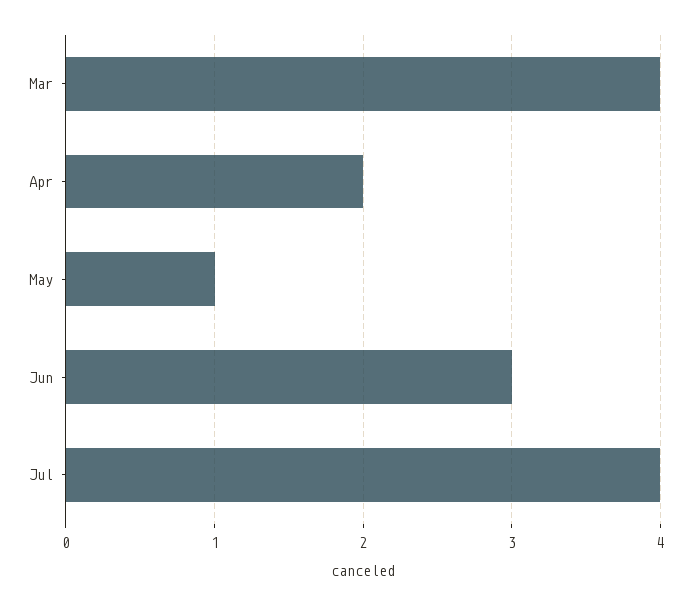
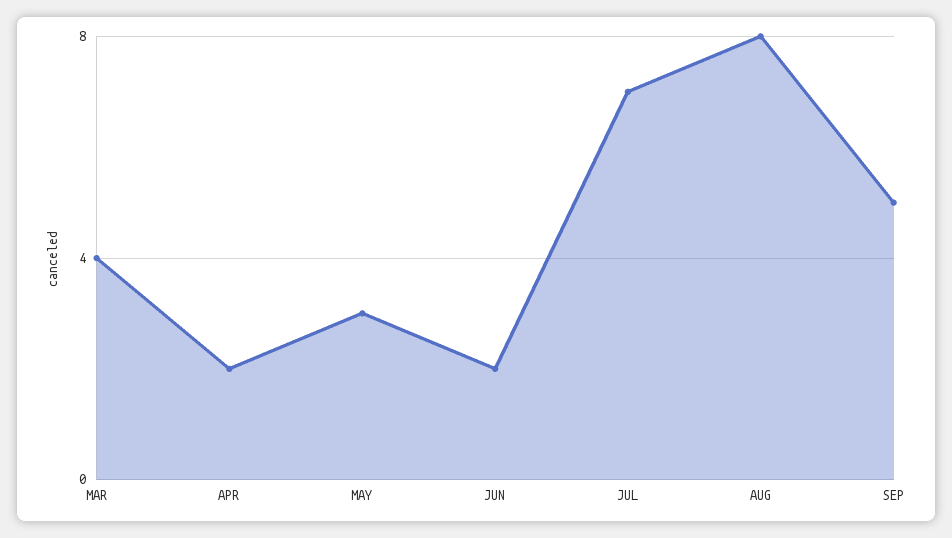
May: 1 -> 3
Jun: 3 -> 2
Jul: 4 -> 7
AUG: none -> 8
SEP: none -> 5

